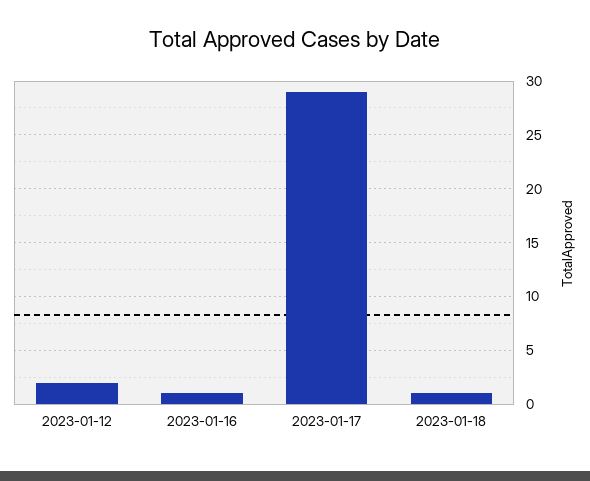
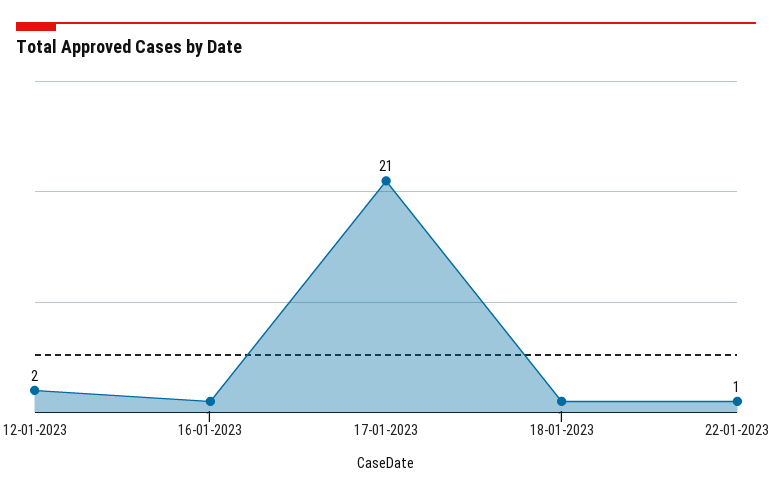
2023-01-17: 29 -> 21
22-01-2023: none -> 1

